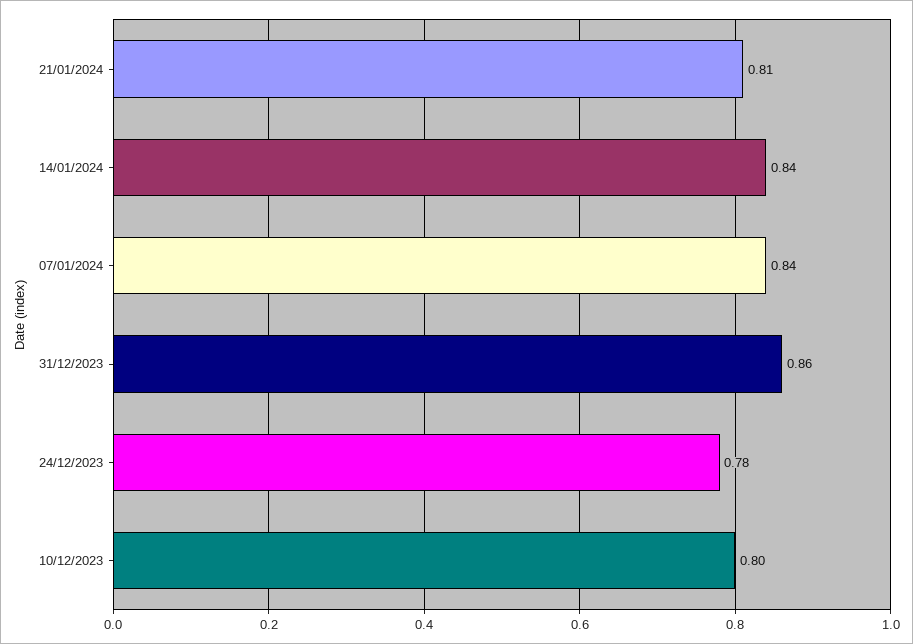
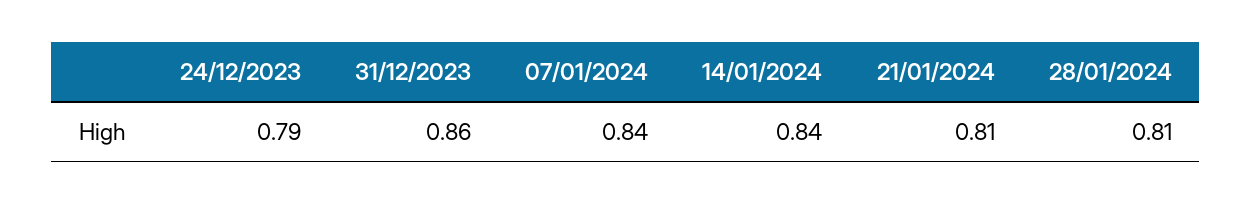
24/12/2023: 0.78 -> 0.79
10/12/2023: 0.8 -> none
28/01/2024: none -> 0.81

